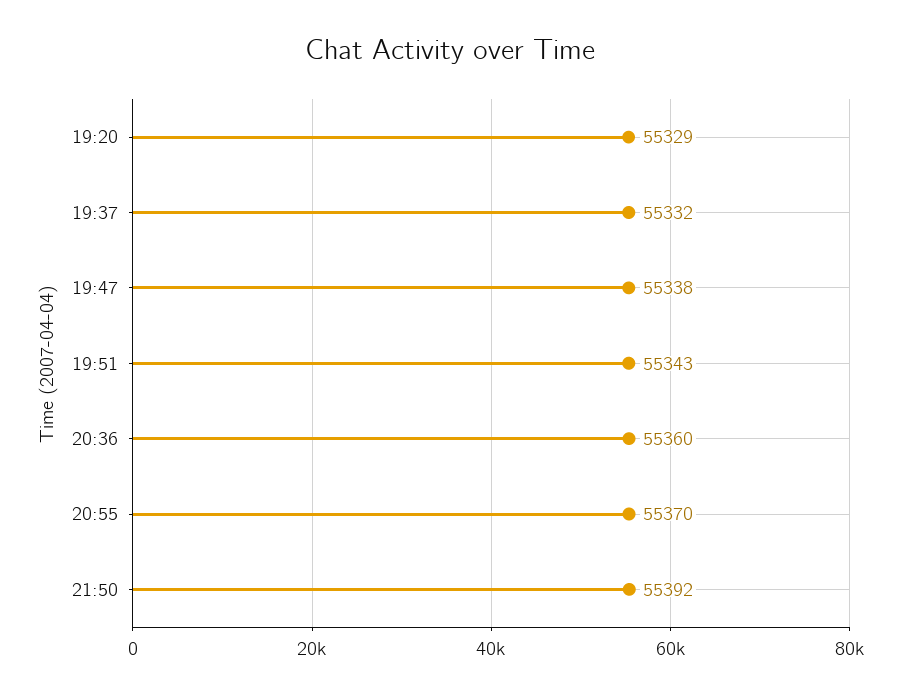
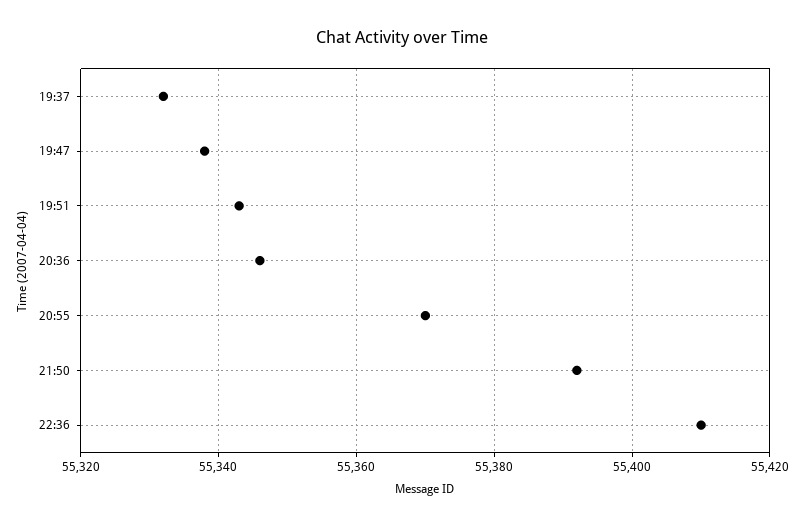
19:20: 55329 -> none
20:36: 55360 -> 55345
22:36: none -> 55410

